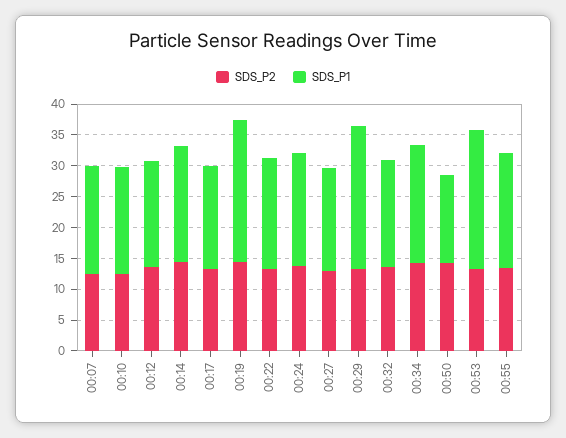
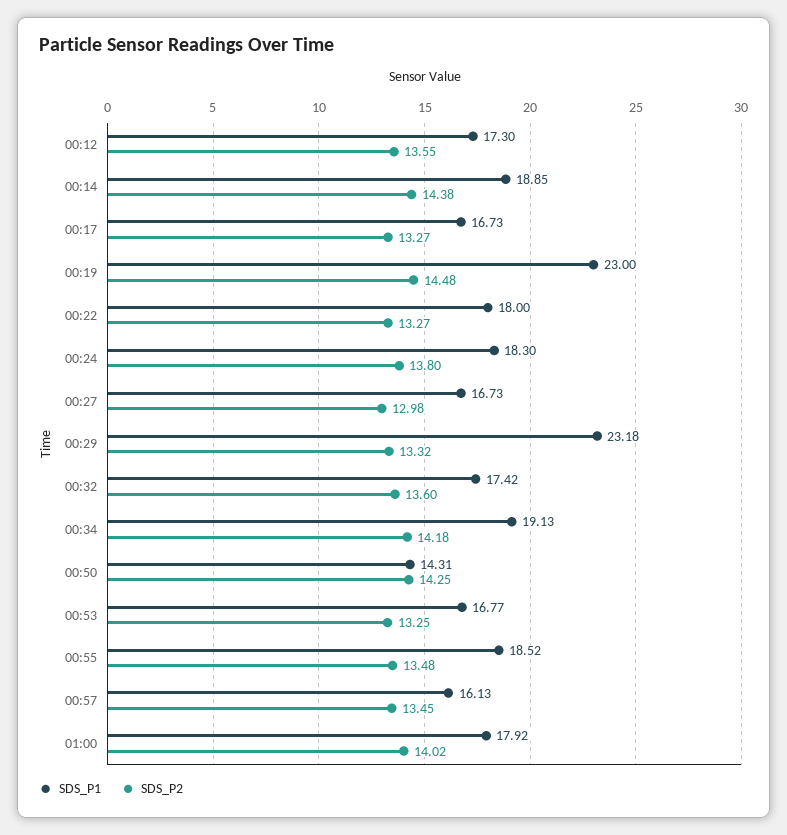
SDS_P2, 00:07: 12.5 -> none
SDS_P1, 00:07: 17.5 -> none
SDS_P2, 00:10: 12.5 -> none
SDS_P1, 00:10: 17.5 -> none
SDS_P1, 00:53: 22.5 -> 16.77
SDS_P1, 00:57: none -> 16.13
SDS_P2, 00:57: none -> 13.45
SDS_P1, 01:00: none -> 17.92
SDS_P2, 01:00: none -> 14.02

